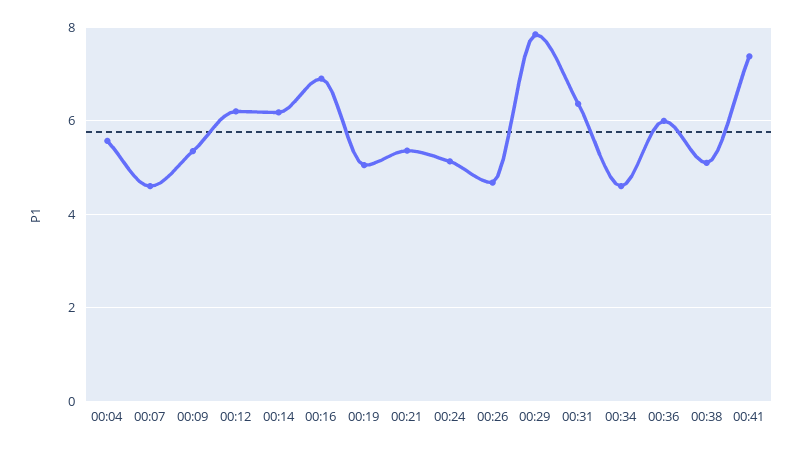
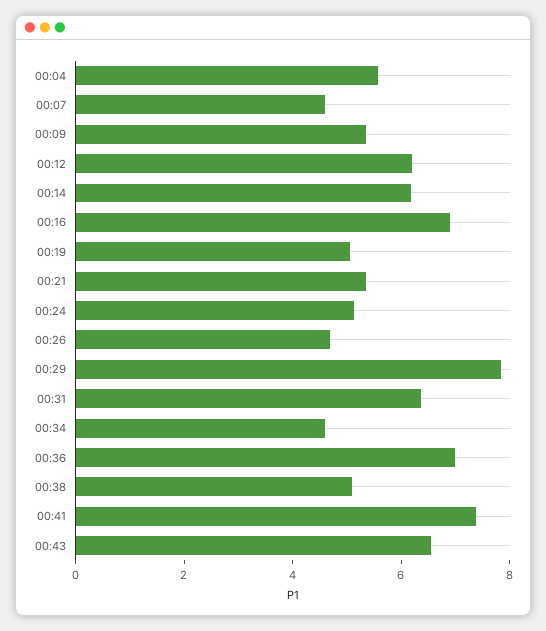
00:36: 6 -> 7
00:43: none -> 6.5

